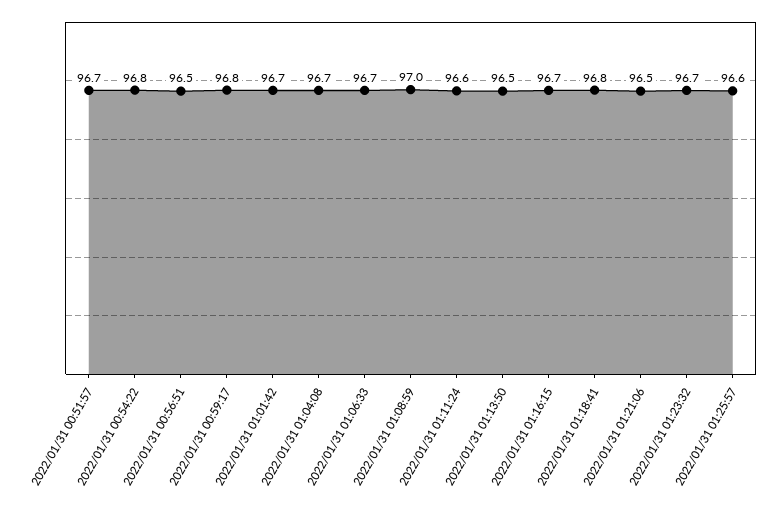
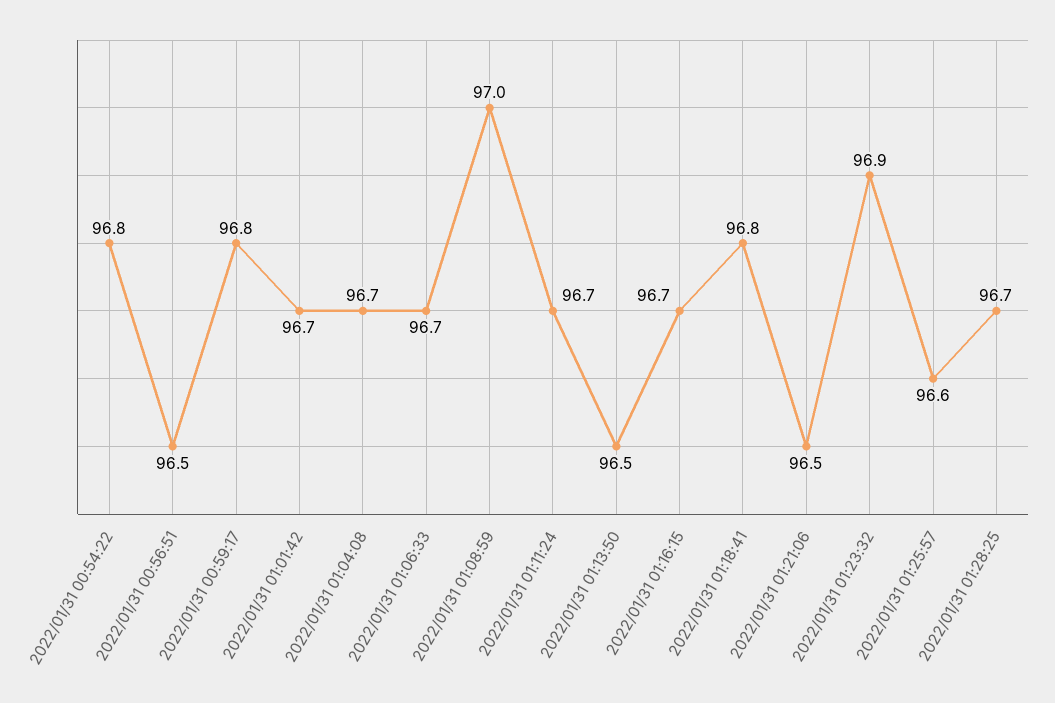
2022/01/31 00:51:57: 96.7 -> none
2022/01/31 01:11:24: 96.6 -> 96.7
2022/01/31 01:23:32: 96.7 -> 96.9
2022/01/31 01:28:25: none -> 96.7

